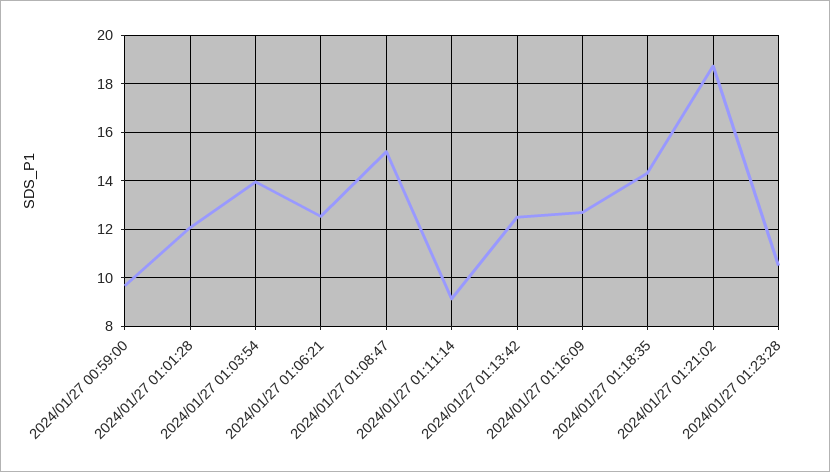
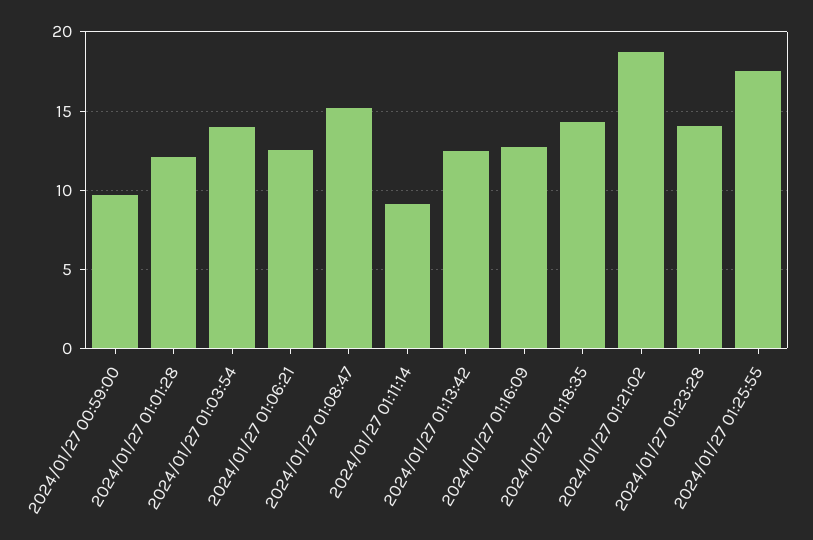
2024/01/27 01:23:28: 10.5 -> 14
2024/01/27 01:25:55: none -> 17.5

